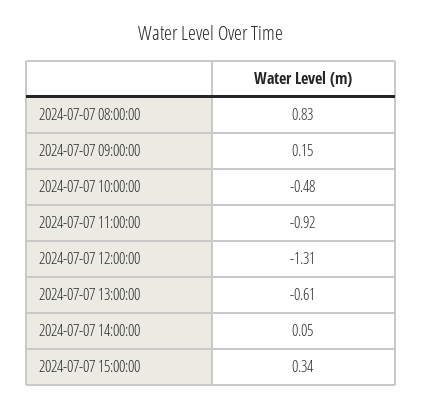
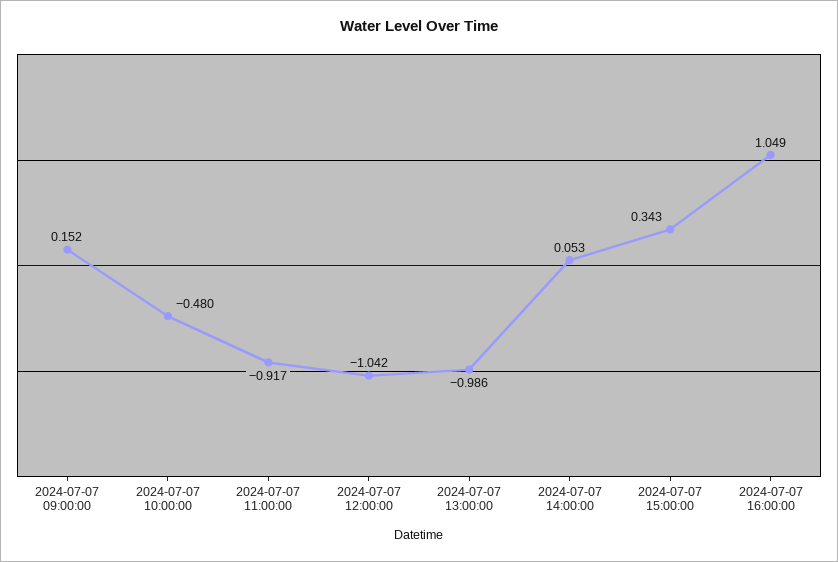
2024-07-07 08:00:00: 0.83 -> none
2024-07-07 12:00:00: -1.31 -> -1.042
2024-07-07 13:00:00: -0.61 -> -0.986
2024-07-07 16:00:00: none -> 1.049

